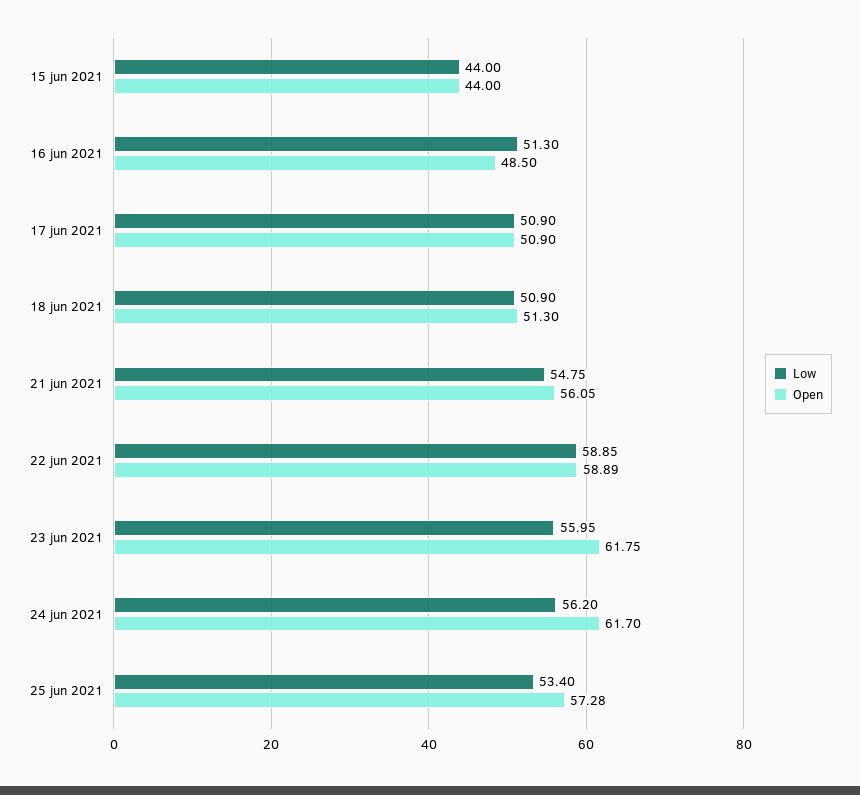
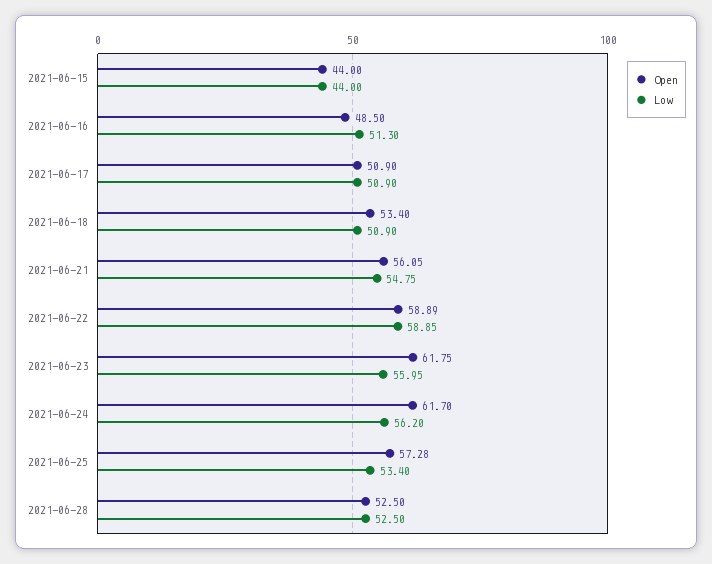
Open, 18 jun 2021: 51.3 -> 53.4
Open, 2021-06-28: none -> 52.5
Low, 2021-06-28: none -> 52.5

